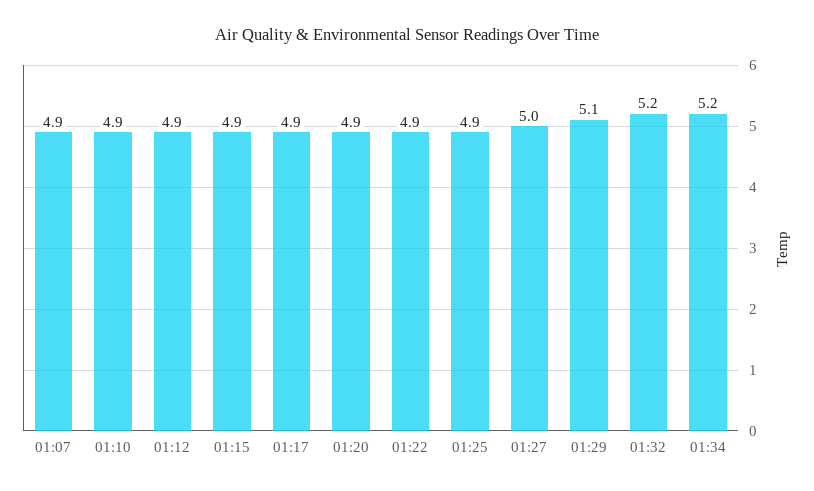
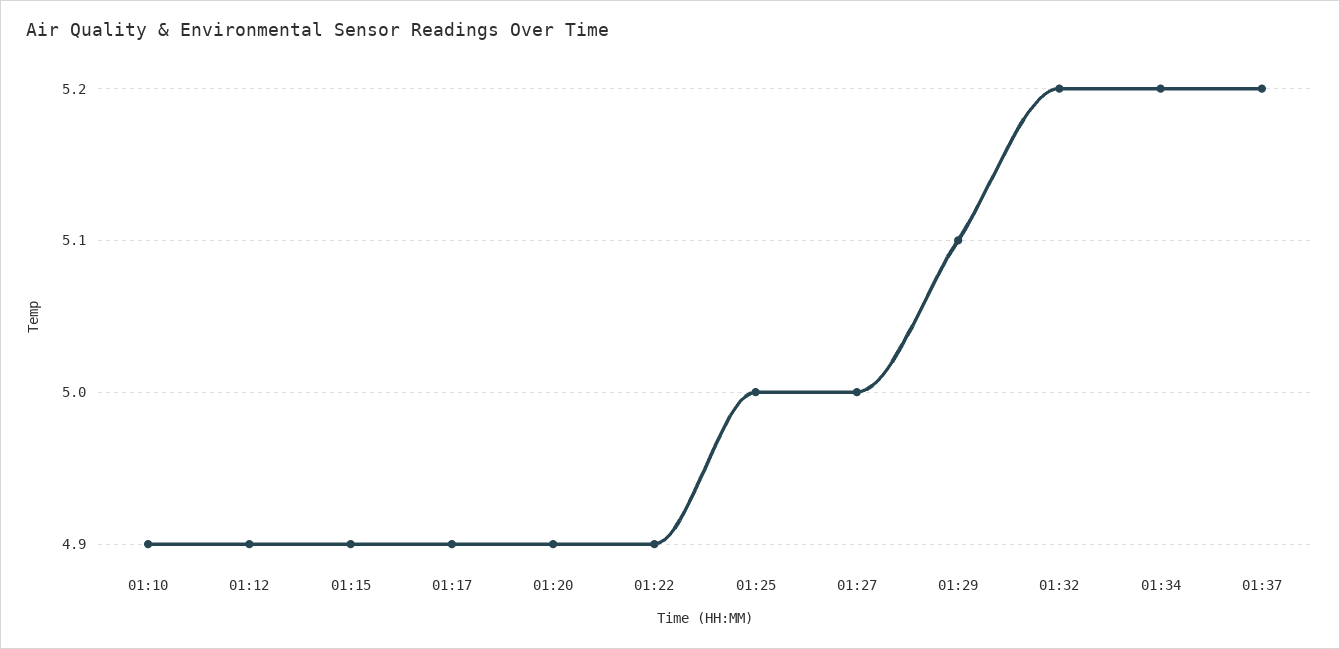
01:07: 4.9 -> none
01:25: 4.9 -> 5
01:37: none -> 5.2

